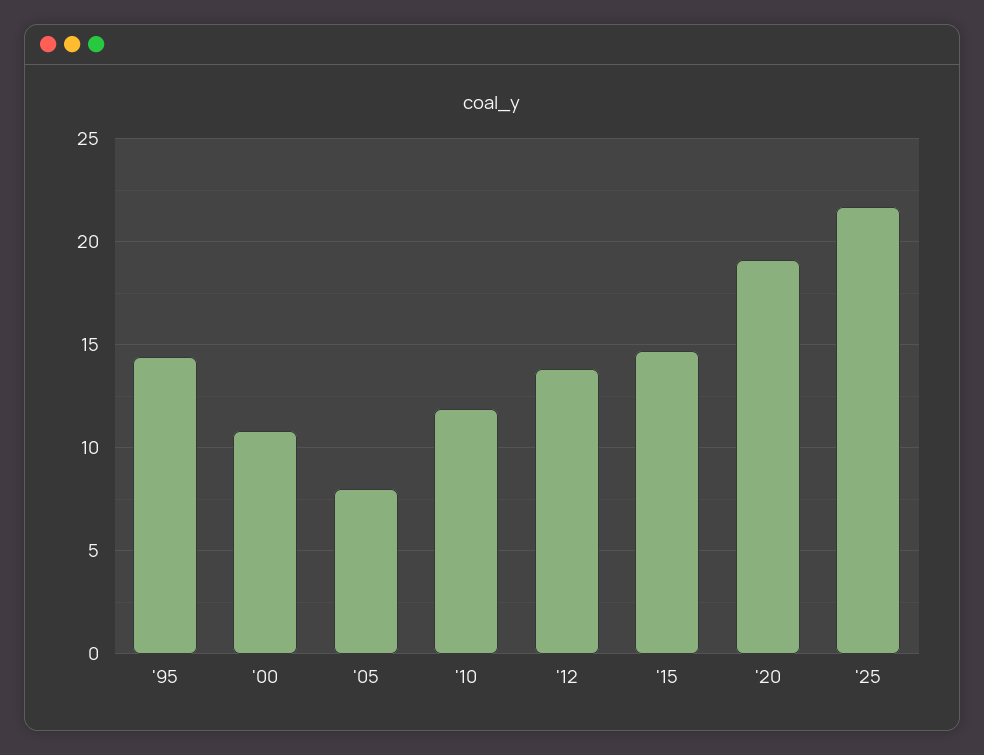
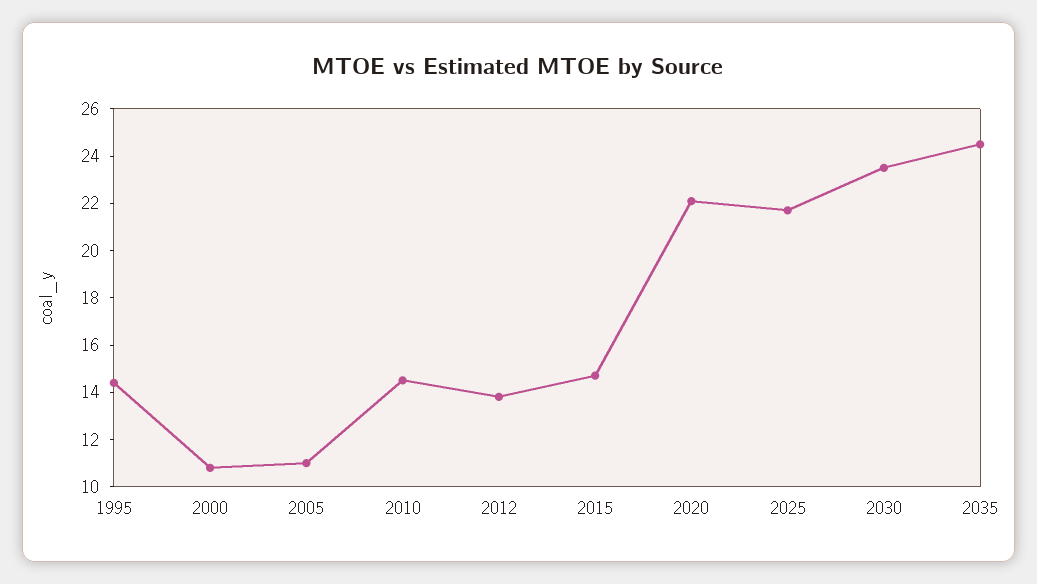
'05: 8 -> 11
'10: 12 -> 14.5
'20: 19 -> 22
2030: none -> 23.5
2035: none -> 24.5

